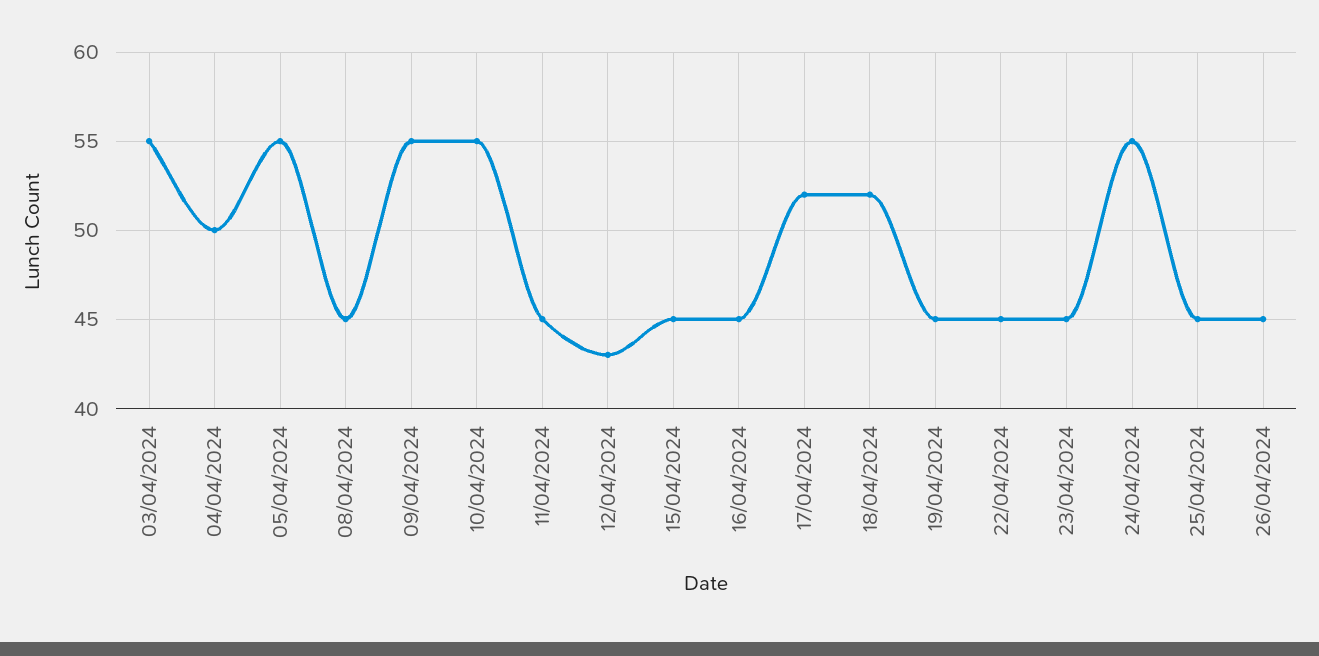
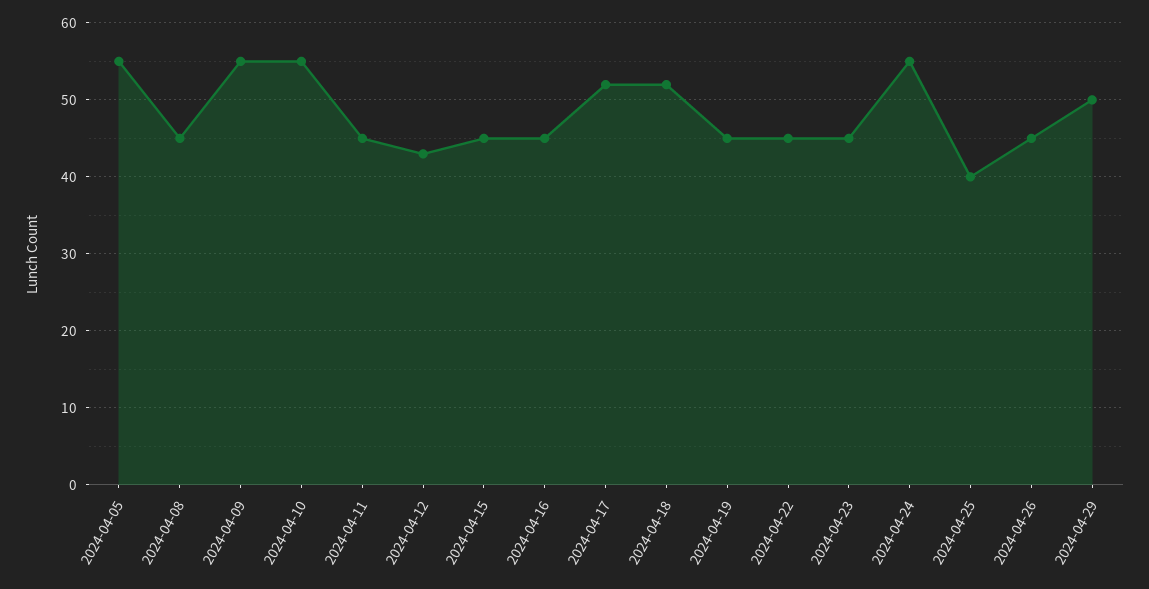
03/04/2024: 55 -> none
04/04/2024: 50 -> none
25/04/2024: 45 -> 40
2024-04-29: none -> 50

